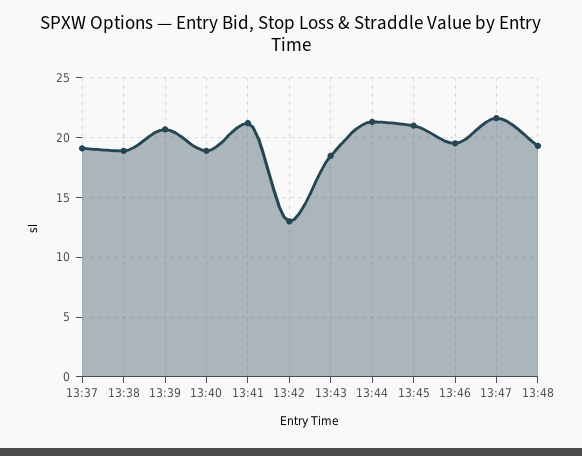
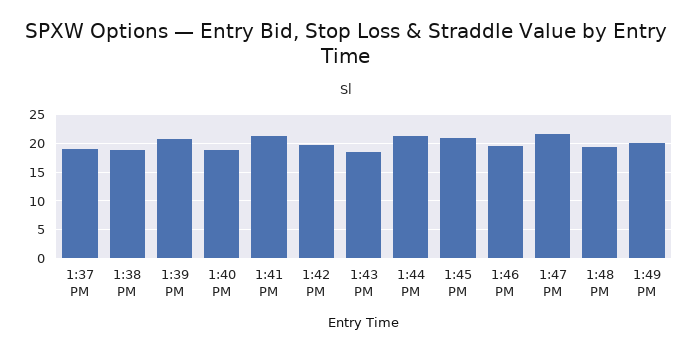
13:42: 13 -> 20
1:49 PM: none -> 20

